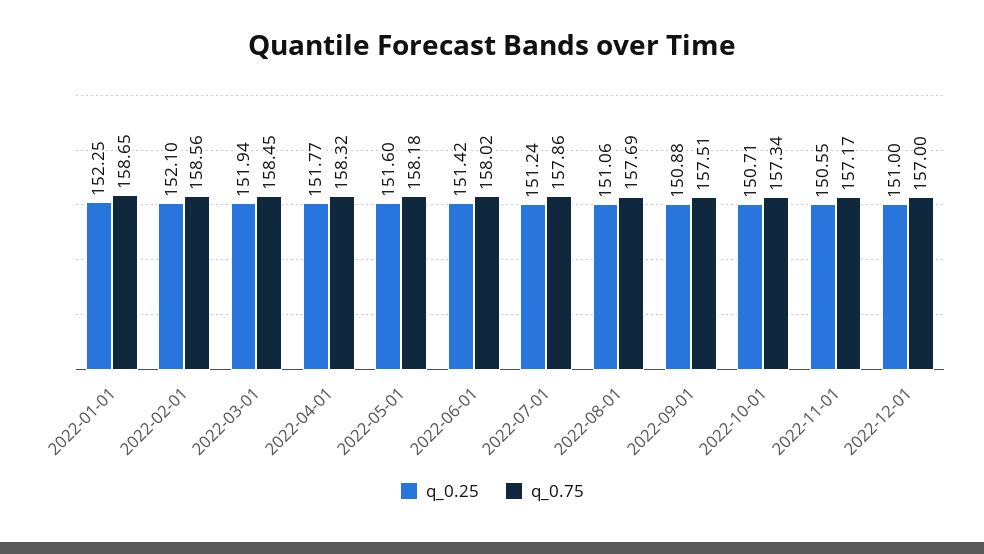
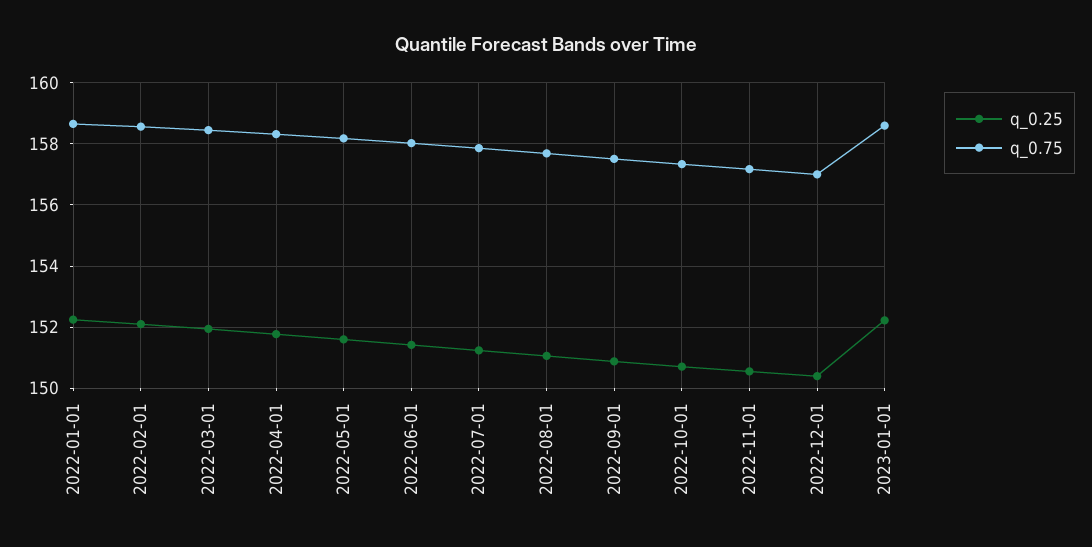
q_0.25, 2022-12-01: 151 -> 150.4
q_0.25, 2023-01-01: none -> 152.2
q_0.75, 2023-01-01: none -> 158.6

